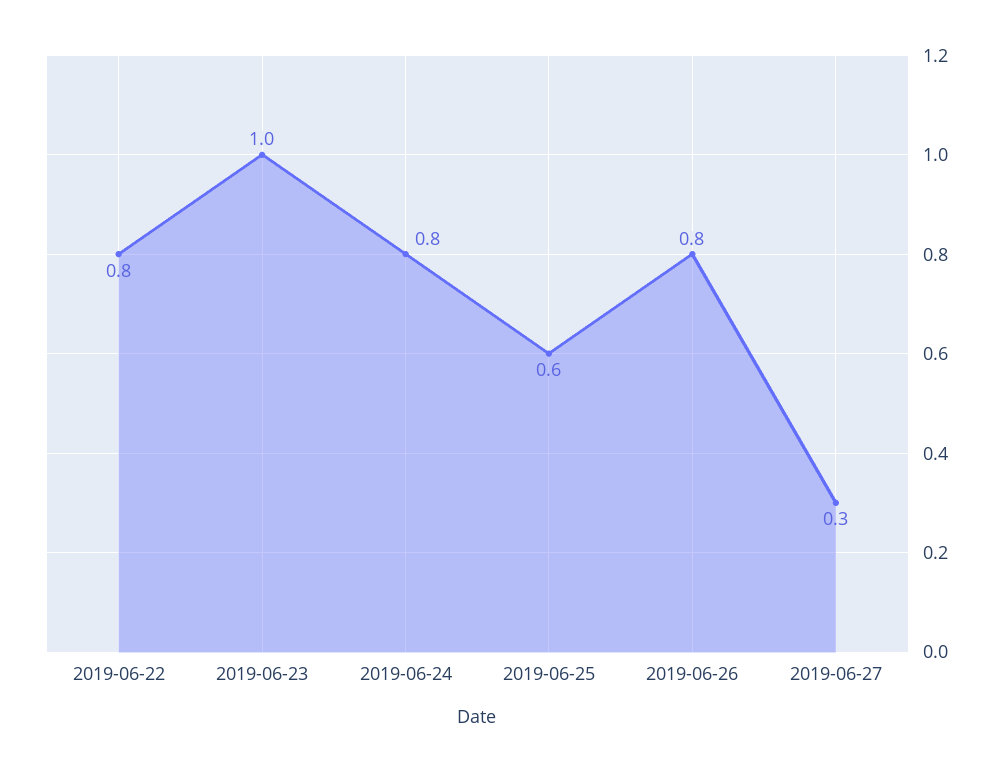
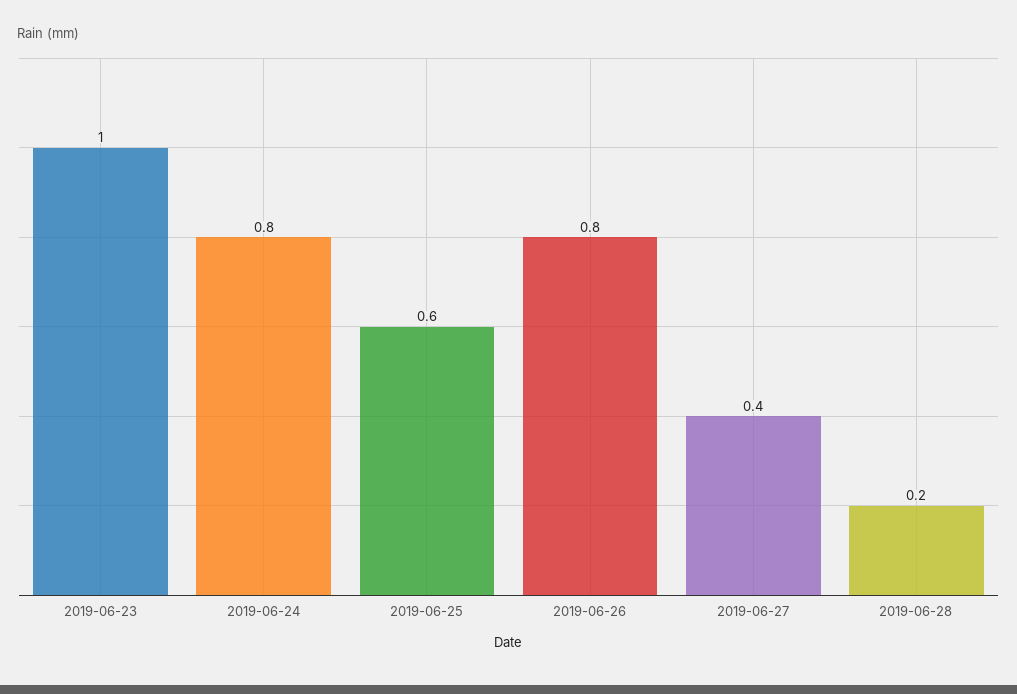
2019-06-22: 0.8 -> none
2019-06-27: 0.3 -> 0.4
2019-06-28: none -> 0.2

